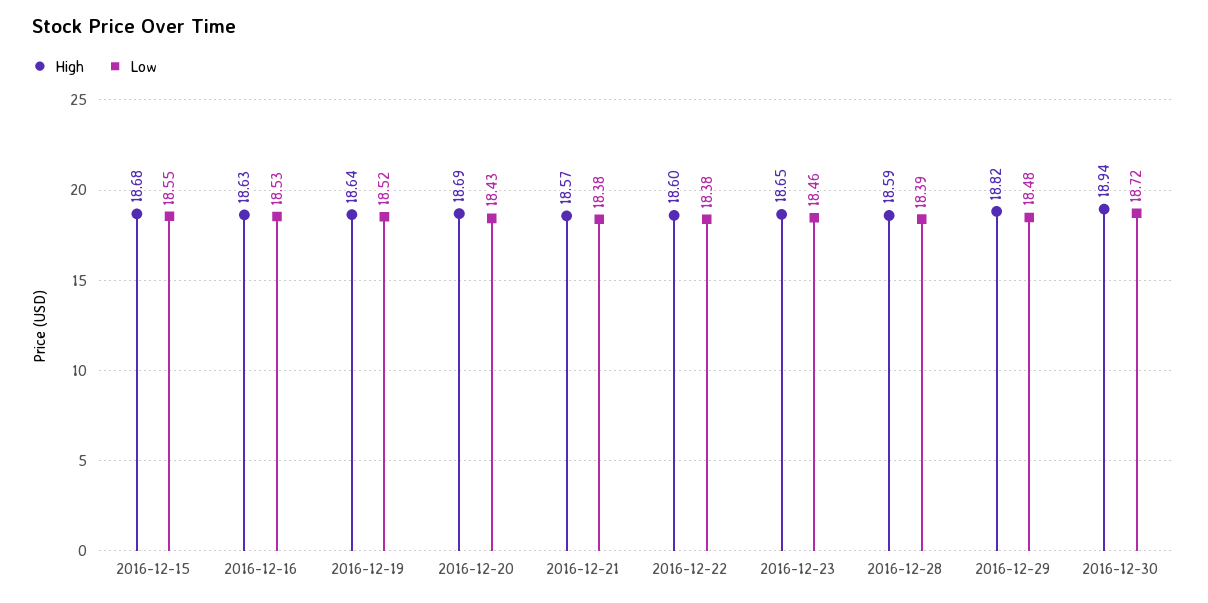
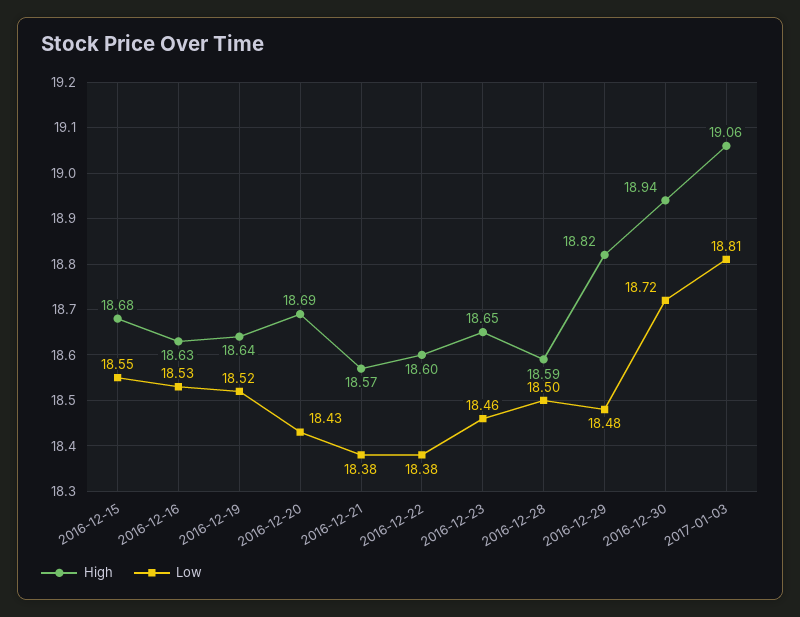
Low, 2016-12-28: 18.39 -> 18.5
High, 2017-01-03: none -> 19.06
Low, 2017-01-03: none -> 18.81

